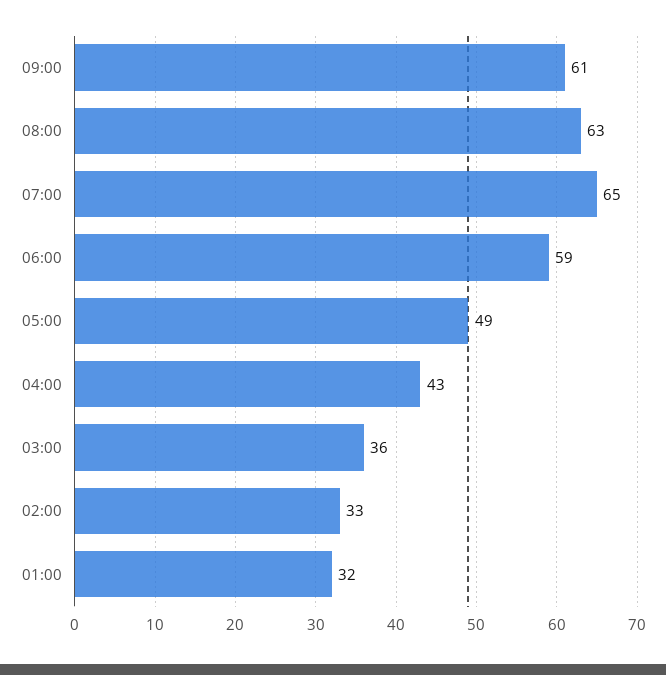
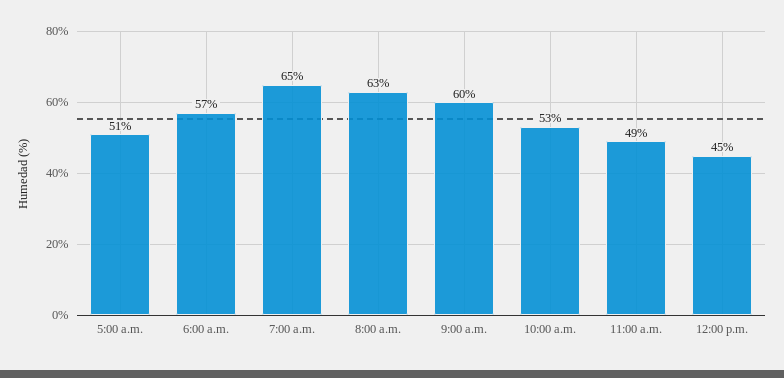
09:00: 61 -> 60
06:00: 59 -> 57
05:00: 49 -> 51
04:00: 43 -> none
03:00: 36 -> none
02:00: 33 -> none
01:00: 32 -> none
10:00 a.m.: none -> 53
11:00 a.m.: none -> 49
12:00 p.m.: none -> 45

